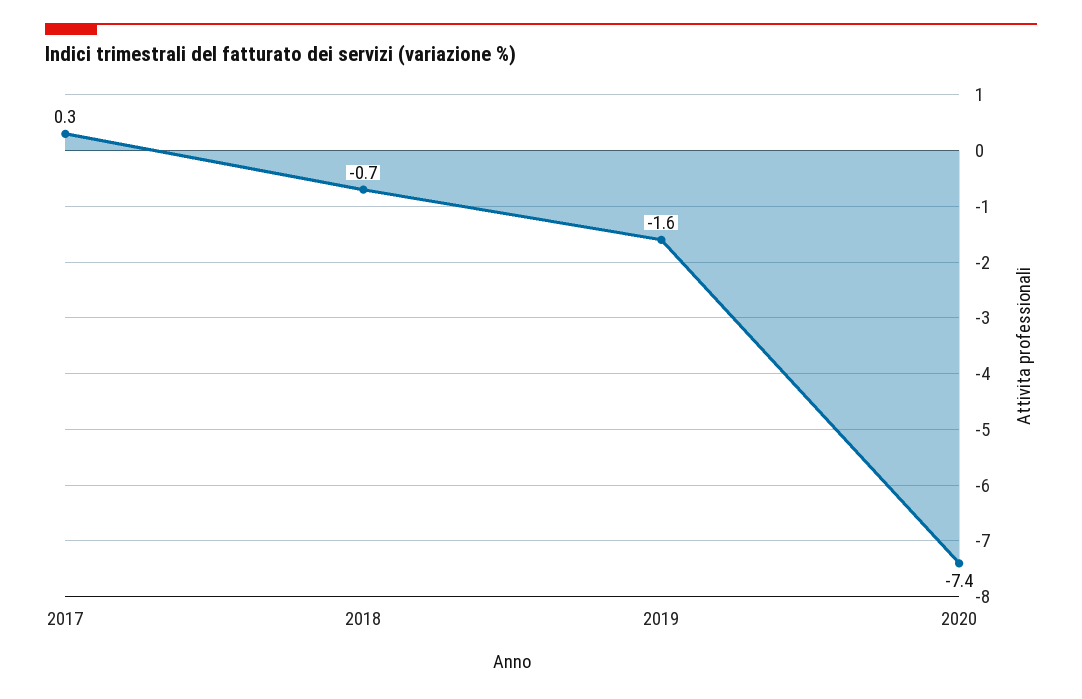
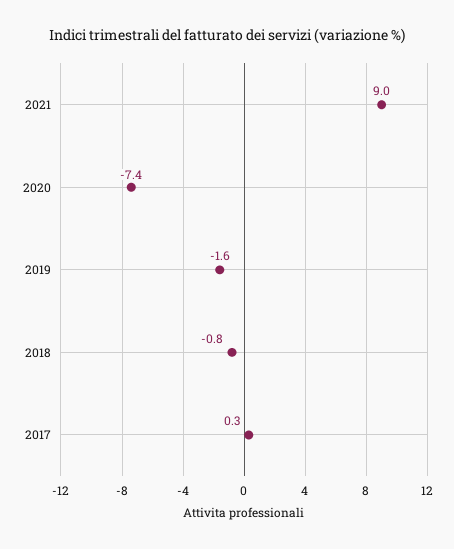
2018: -0.7 -> -0.8
2021: none -> 9

